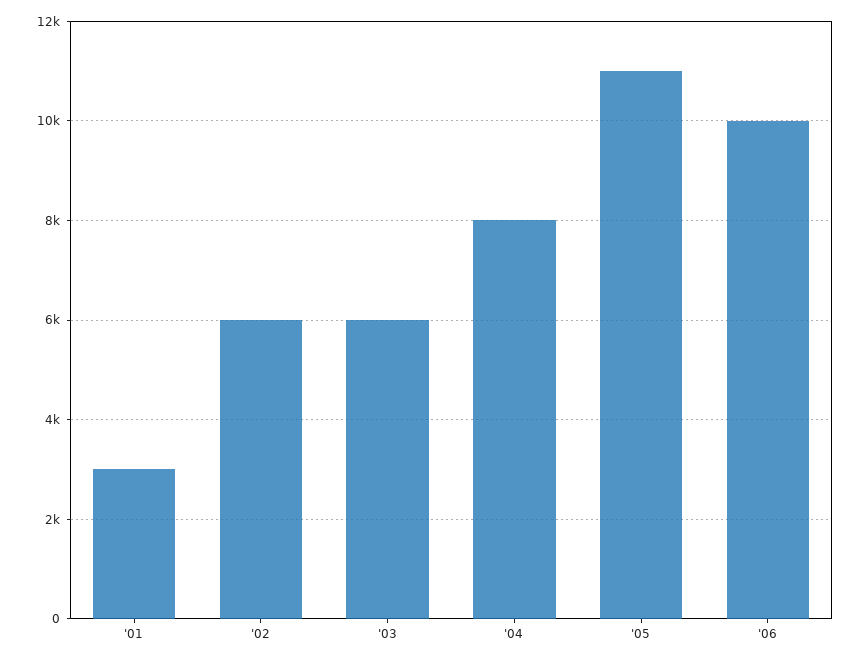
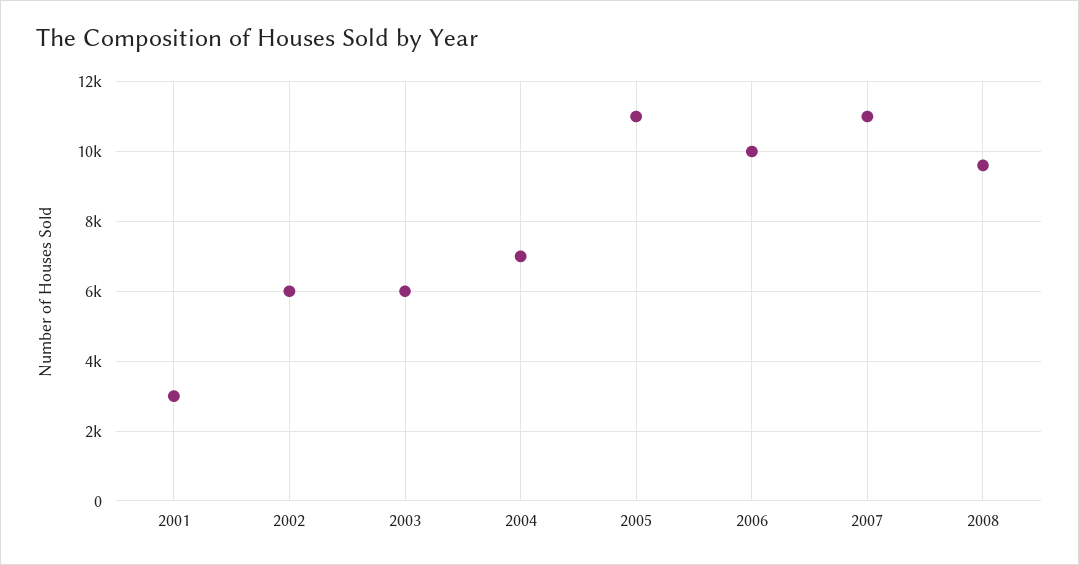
'04: 8000 -> 7000
2007: none -> 11000
2008: none -> 9600

